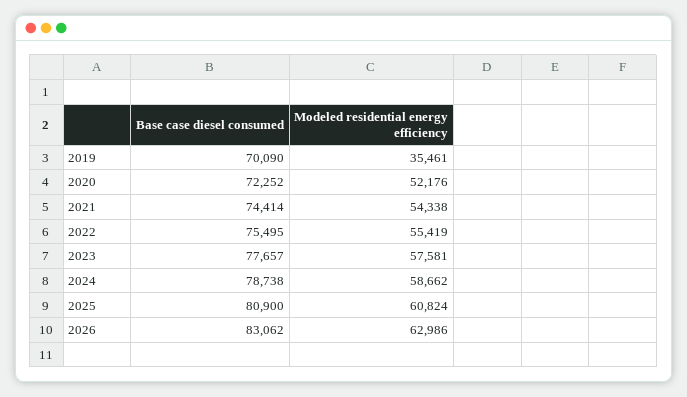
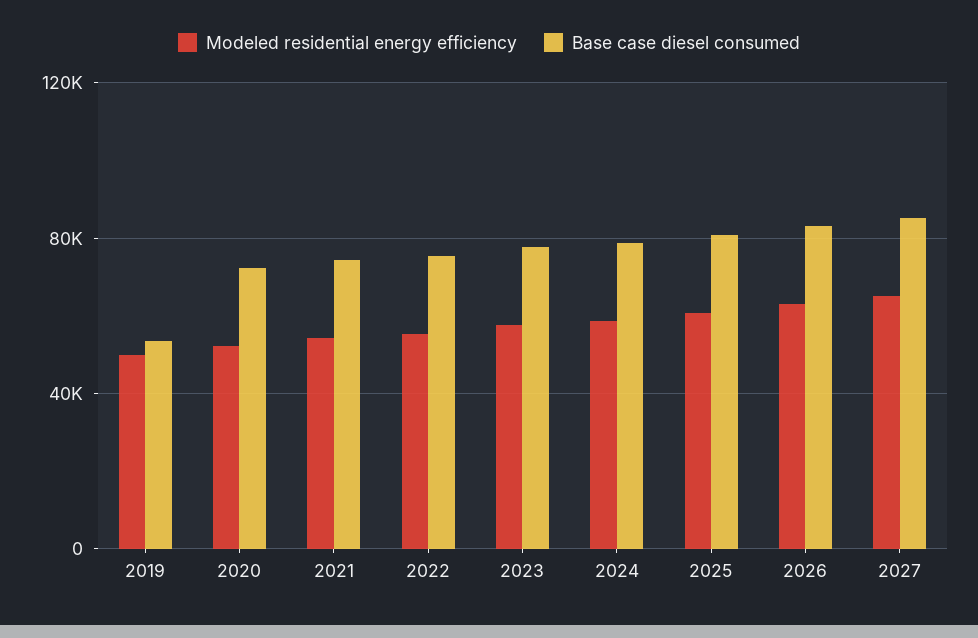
Base case diesel consumed, 2019: 70090 -> 55000
Modeled residential energy efficiency, 2019: 35461 -> 50000
Modeled residential energy efficiency, 2027: none -> 65000
Base case diesel consumed, 2027: none -> 85000

